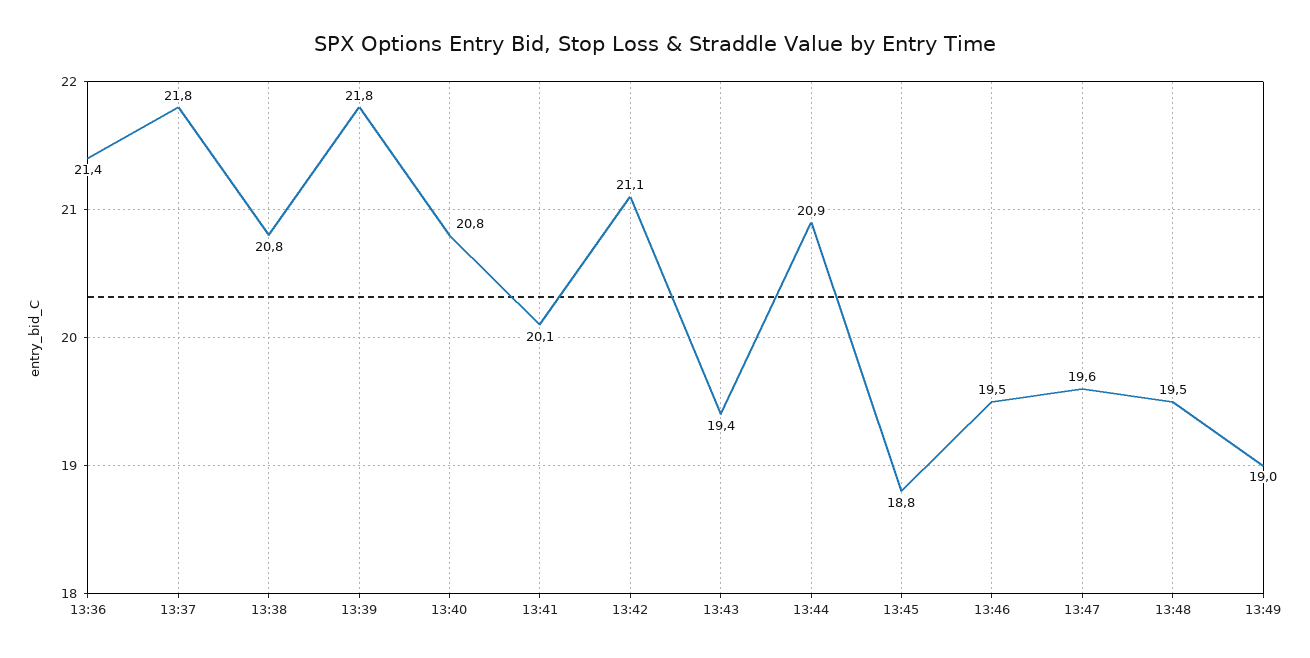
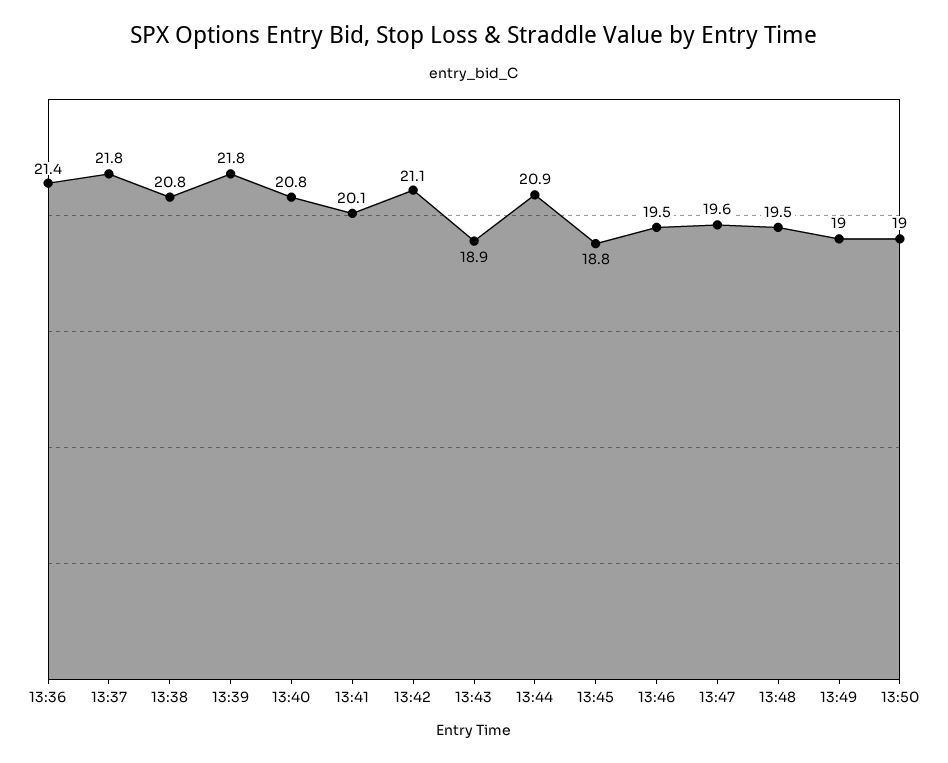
13:43: 19.4 -> 18.9
13:50: none -> 19

